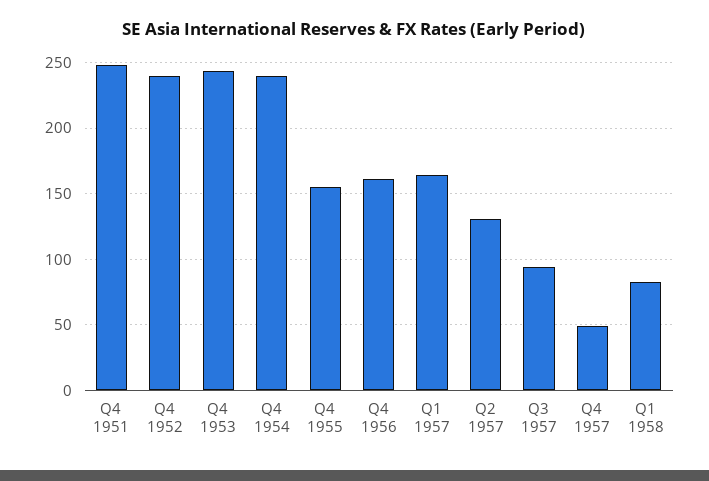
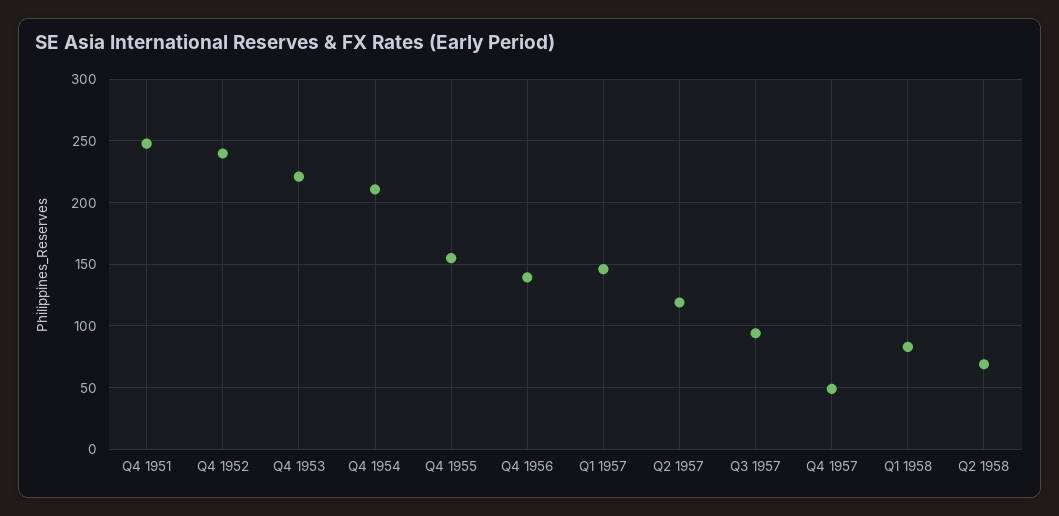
Q4 1953: 245 -> 220
Q4 1954: 240 -> 210
Q4 1956: 160 -> 140
Q1 1957: 165 -> 145
Q2 1957: 130 -> 120
Q2 1958: none -> 70

